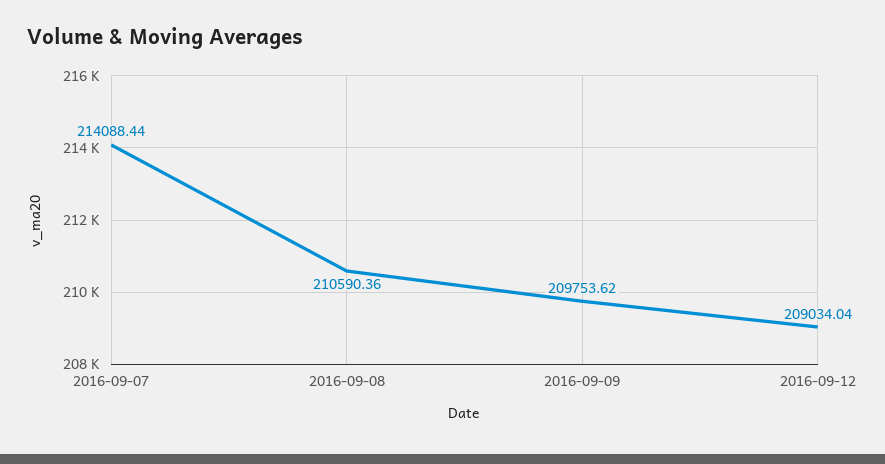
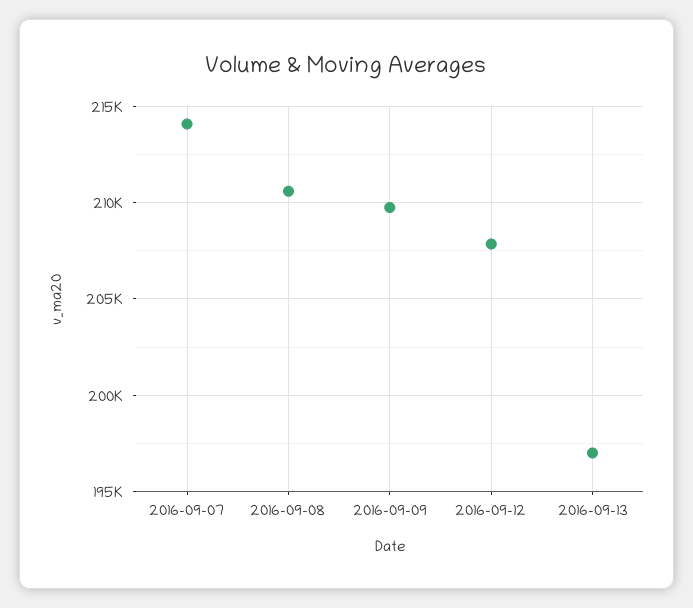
2016-09-12: 209034.04 -> 208000
2016-09-13: none -> 197000

